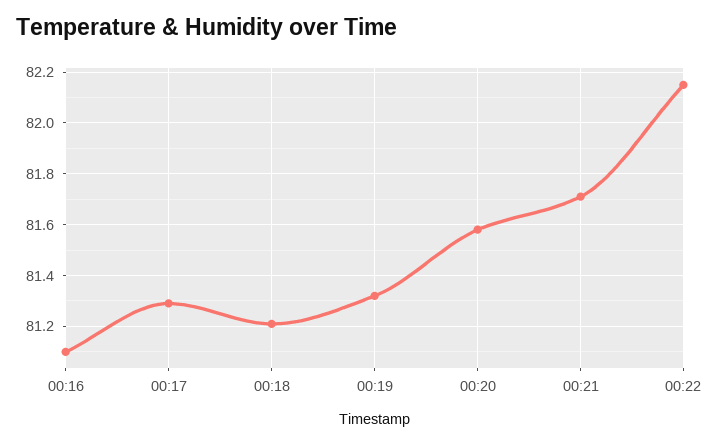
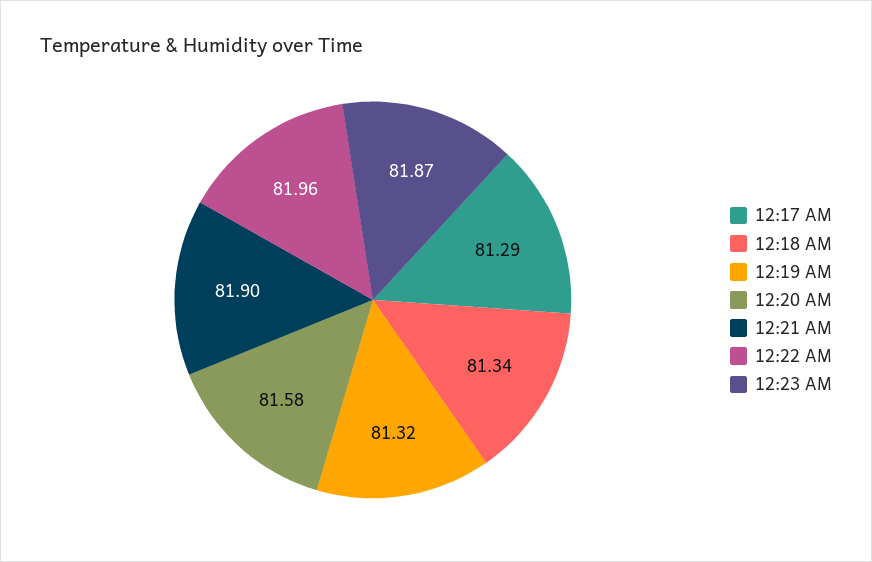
00:16: 81.1 -> none
00:18: 81.2 -> 81.34
00:21: 81.7 -> 81.9
00:22: 82.15 -> 81.96
12:23 AM: none -> 81.87

